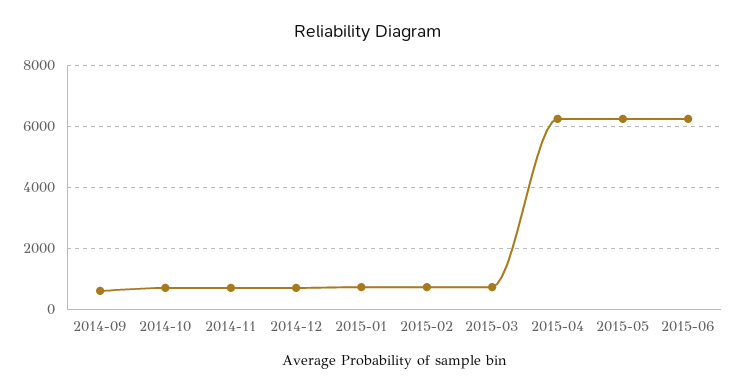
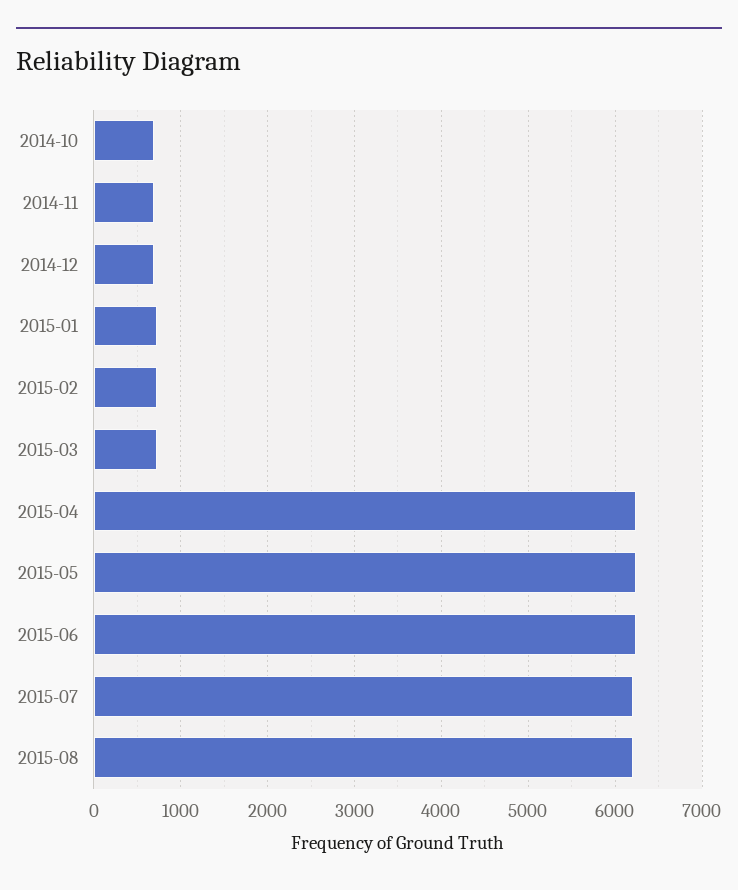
2014-09: 600 -> none
2015-07: none -> 6200
2015-08: none -> 6200

